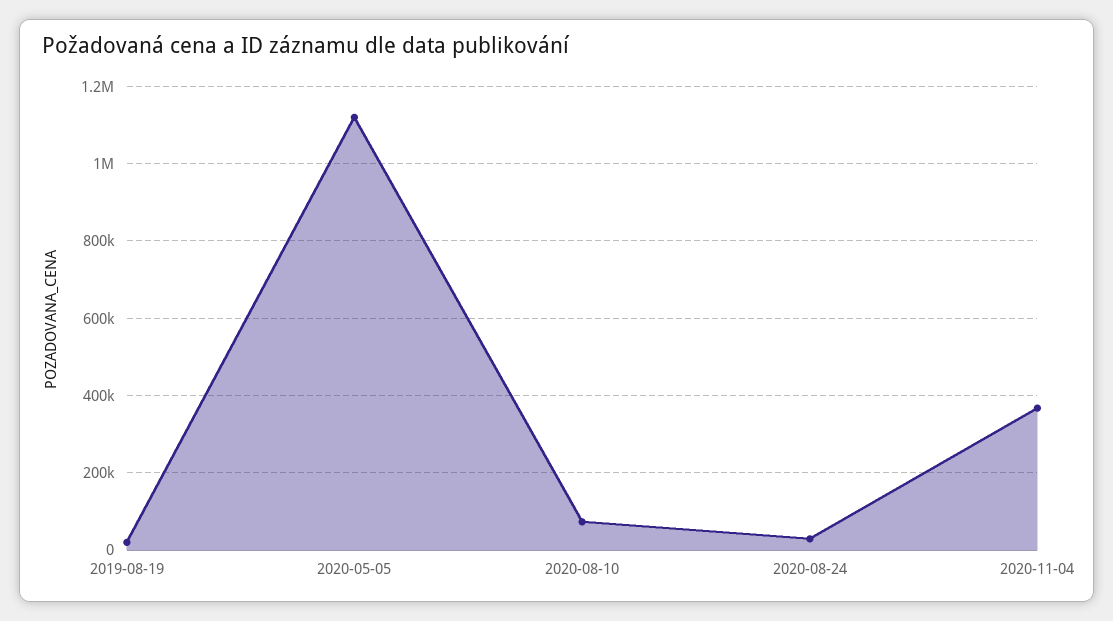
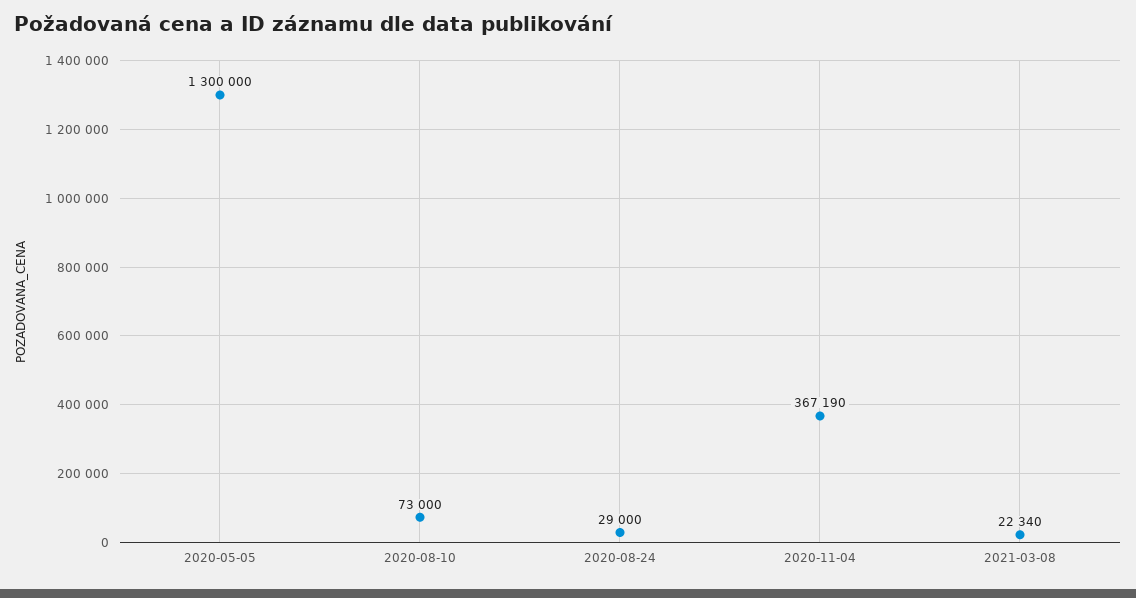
2019-08-19: 20000 -> none
2020-05-05: 1120000 -> 1300000
2021-03-08: none -> 22340

